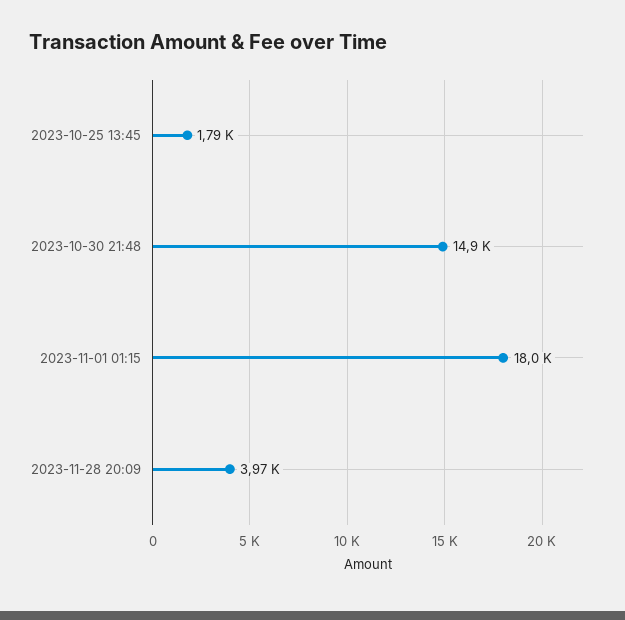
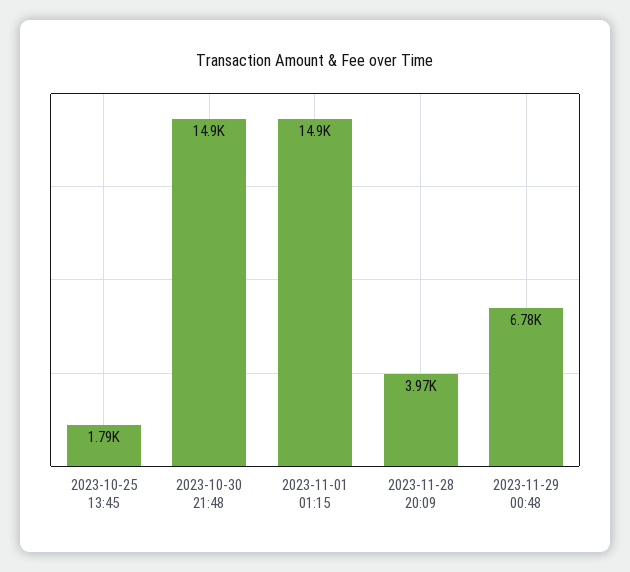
2023-11-01 01:15: 18000 -> 14900
2023-11-29 00:48: none -> 6780

